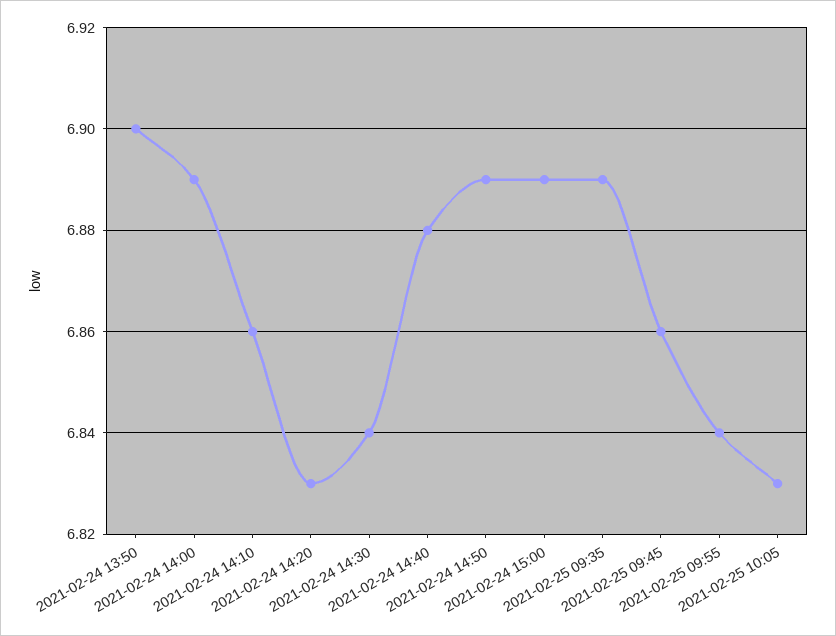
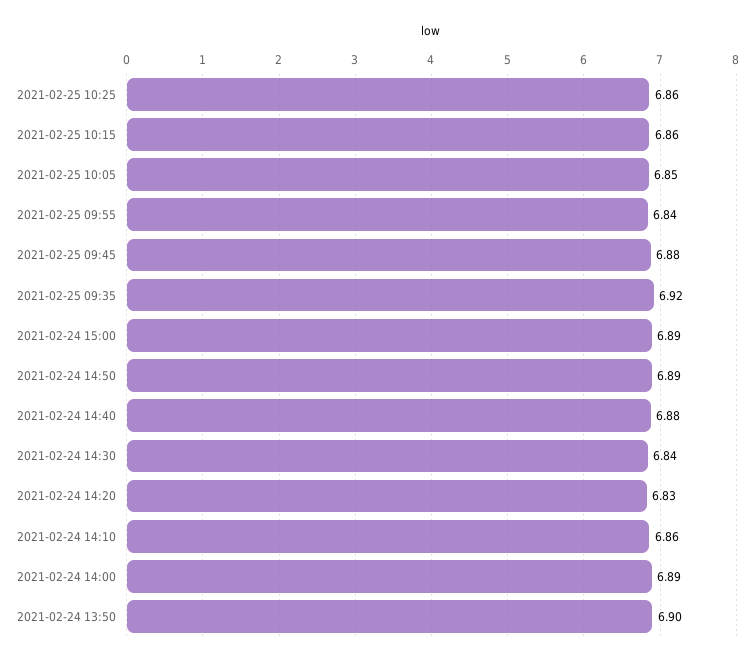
2021-02-25 09:35: 6.89 -> 6.92
2021-02-25 09:45: 6.86 -> 6.88
2021-02-25 10:05: 6.83 -> 6.85
2021-02-25 10:25: none -> 6.86
2021-02-25 10:15: none -> 6.86

